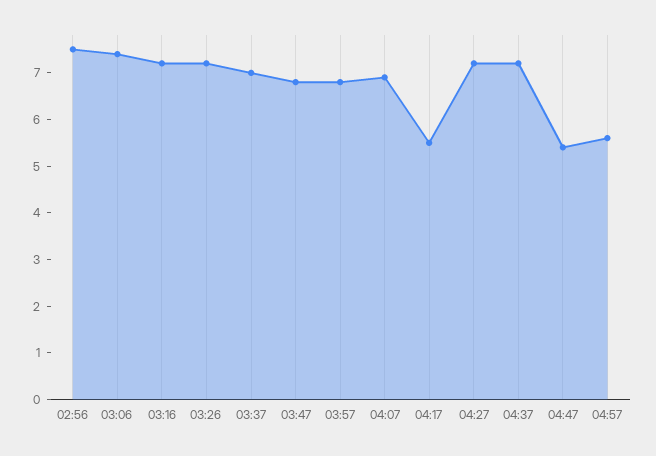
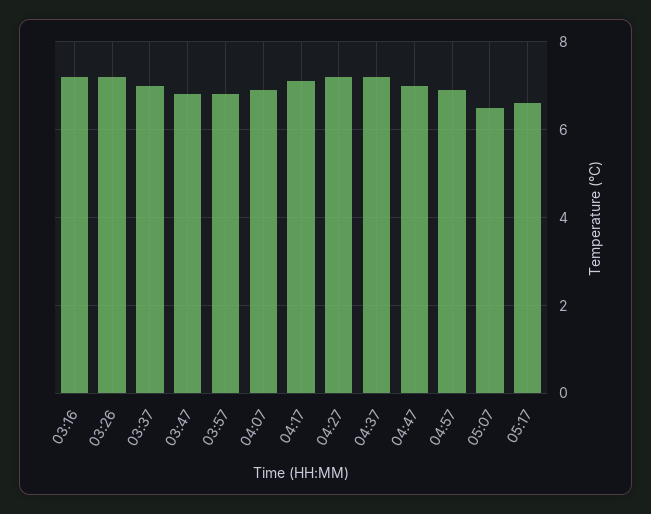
02:56: 7.5 -> none
03:06: 7.5 -> none
04:17: 5.5 -> 7
04:47: 5.5 -> 7
04:57: 5.5 -> 7
05:07: none -> 6.5
05:17: none -> 6.5

